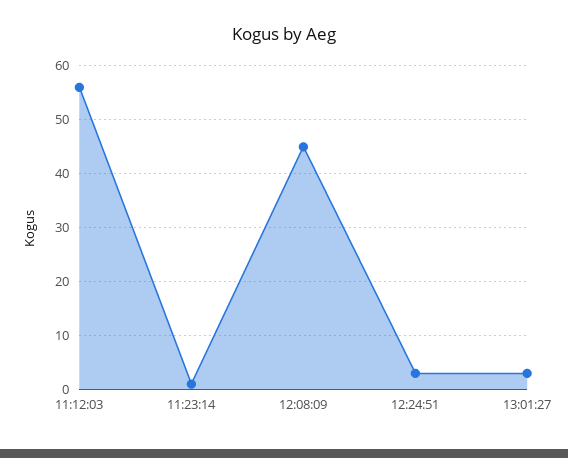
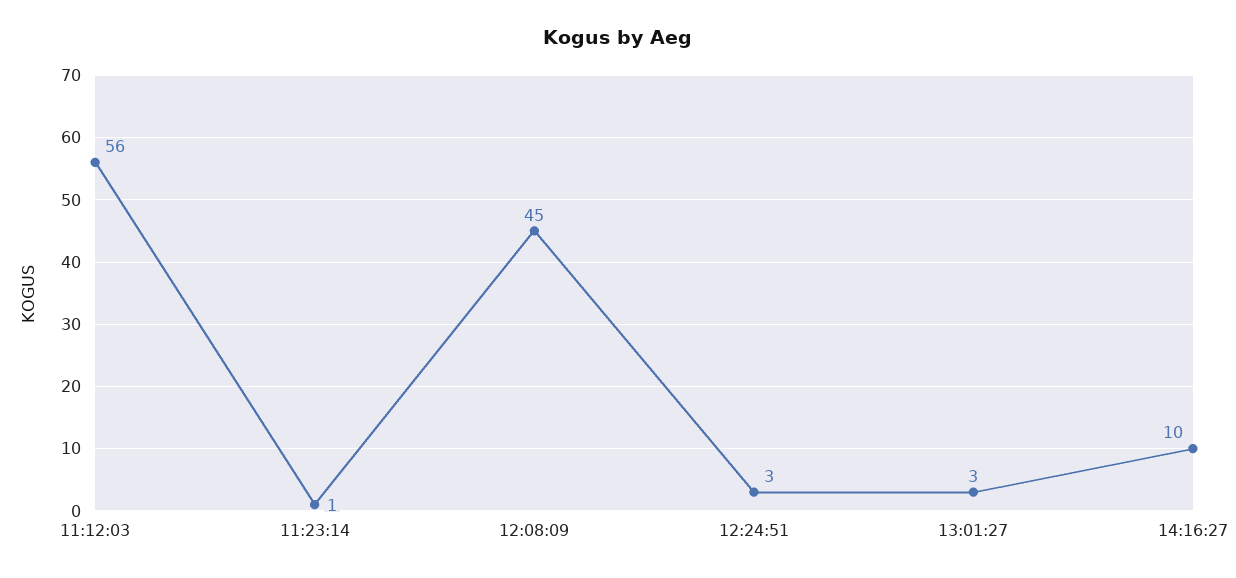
14:16:27: none -> 10

